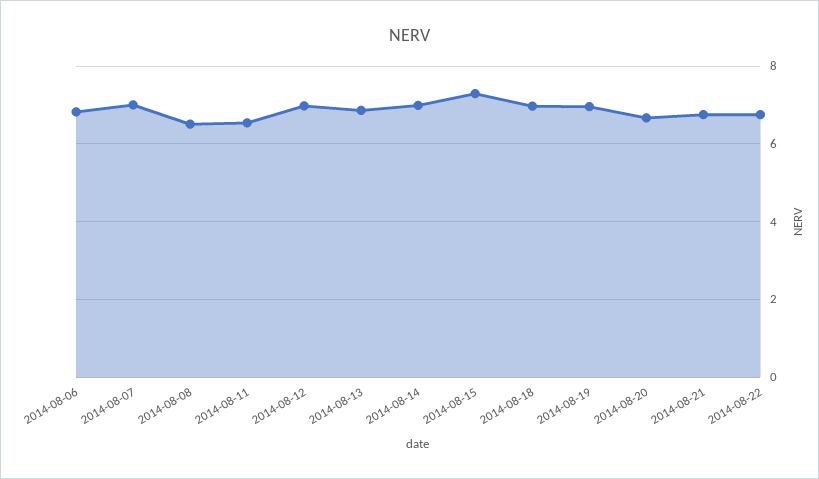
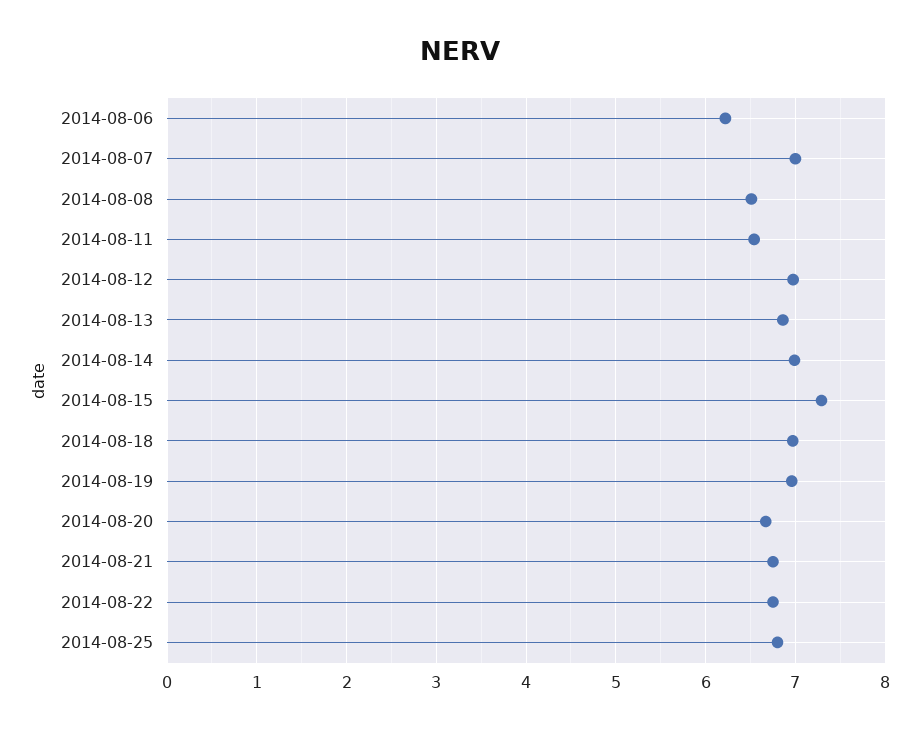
2014-08-06: 6.8 -> 6.2
2014-08-25: none -> 6.8

